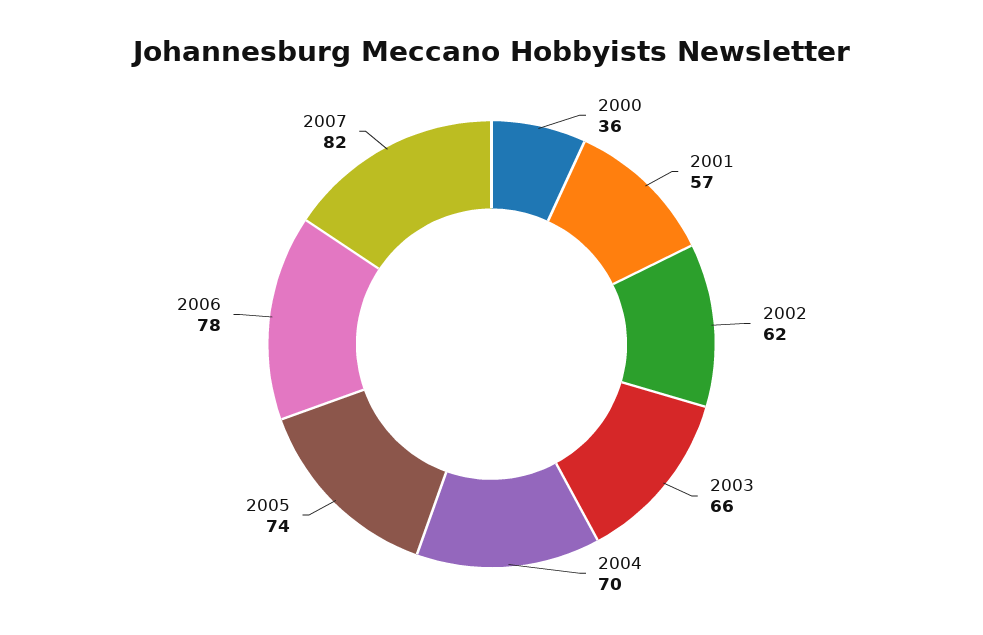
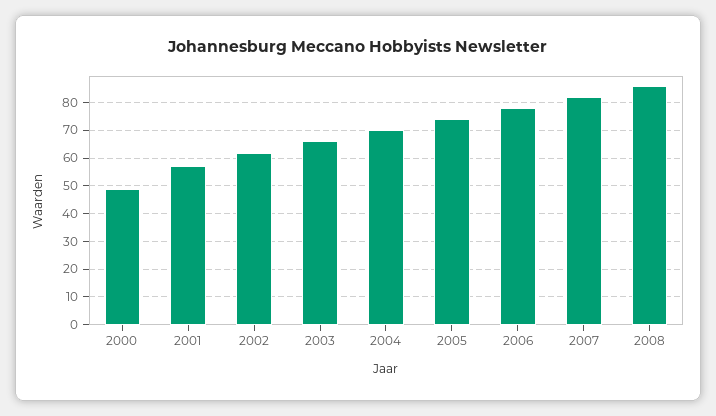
2000: 36 -> 50
2008: none -> 85

